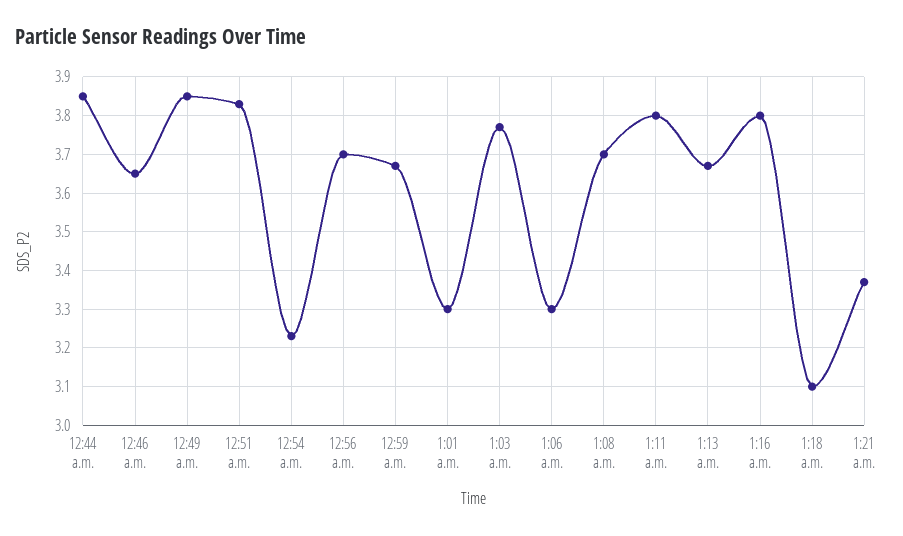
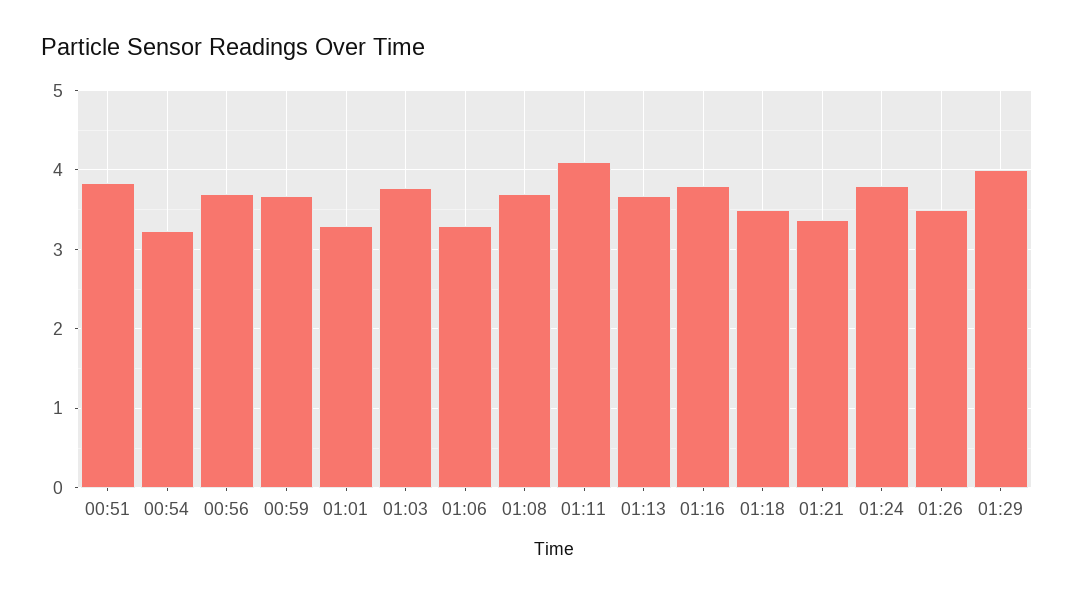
12:44 a.m.: 3.85 -> none
12:46 a.m.: 3.65 -> none
12:49 a.m.: 3.85 -> none
1:11 a.m.: 3.8 -> 4.1
1:18 a.m.: 3.1 -> 3.5
01:24: none -> 3.8
01:26: none -> 3.5
01:29: none -> 4

